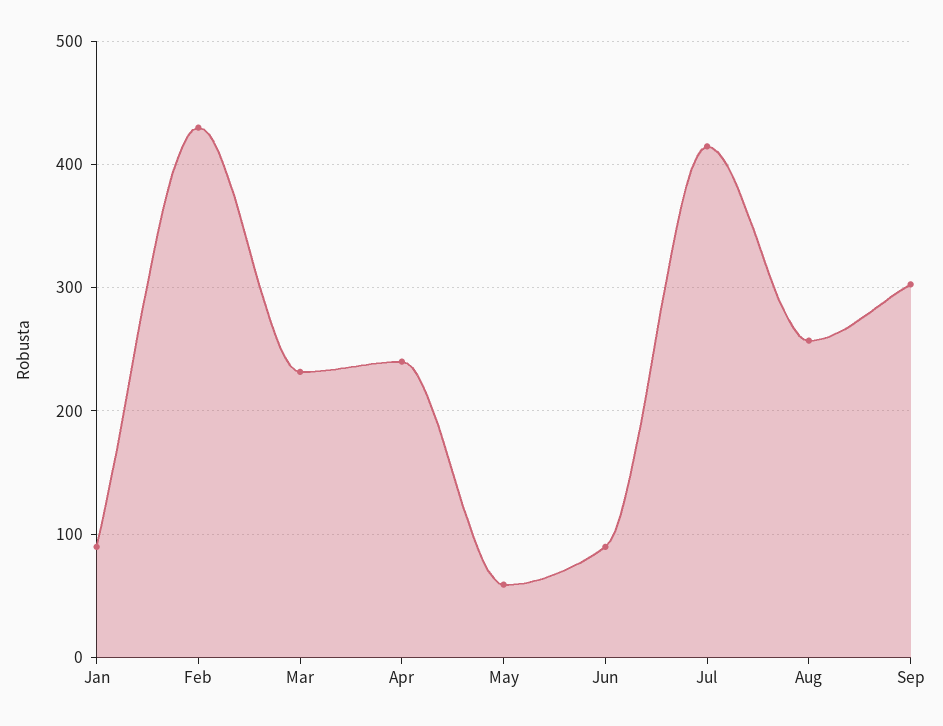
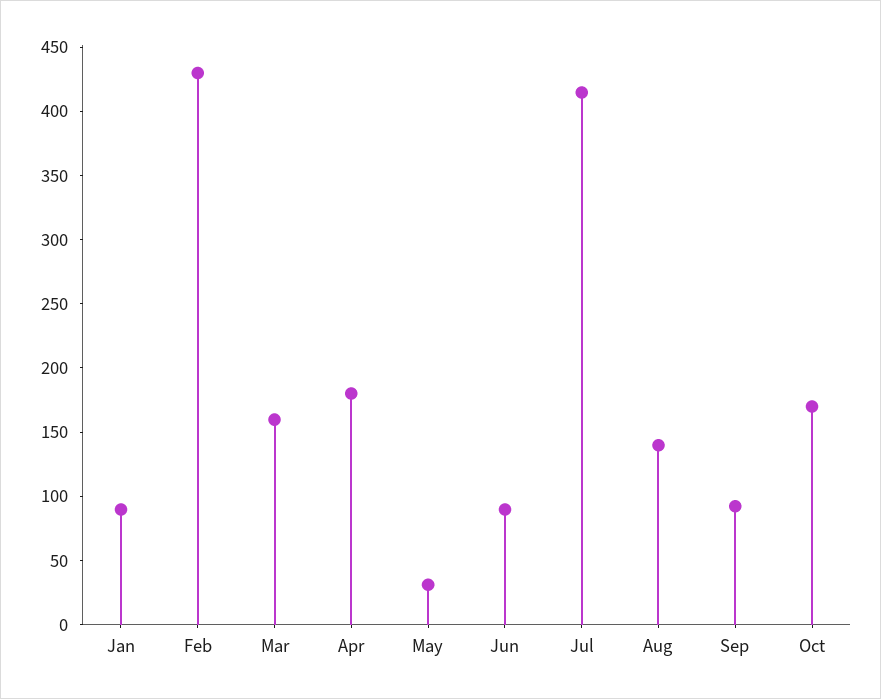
Mar: 230 -> 160
Apr: 240 -> 180
May: 60 -> 30
Aug: 260 -> 140
Sep: 300 -> 90
Oct: none -> 170

